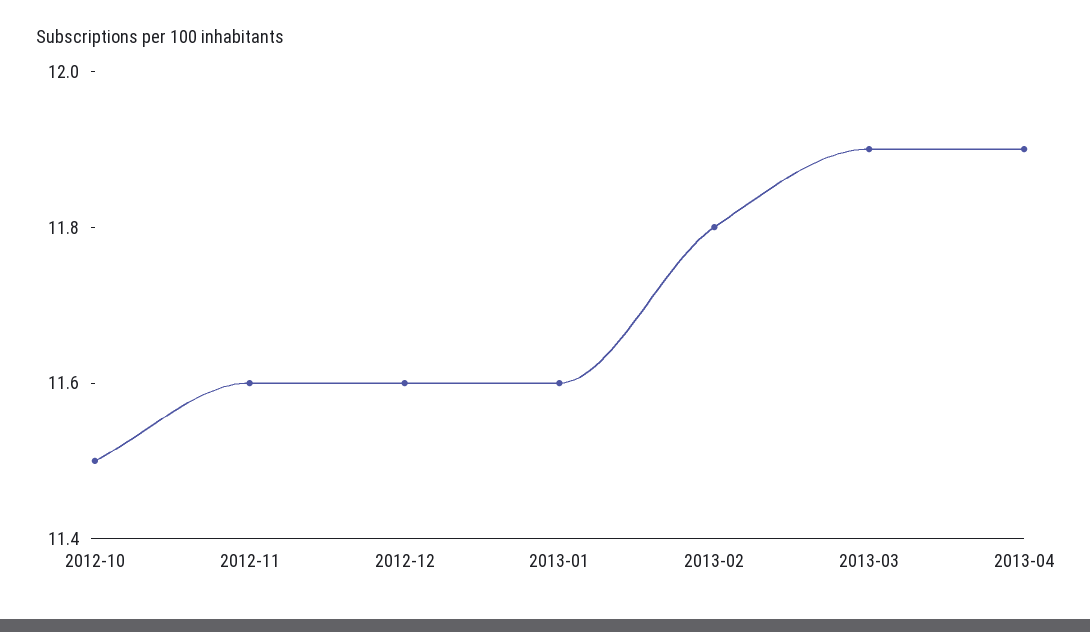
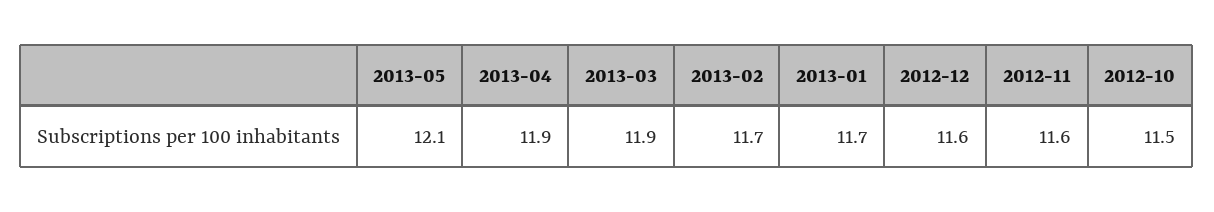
2013-01: 11.6 -> 11.7
2013-02: 11.8 -> 11.7
2013-05: none -> 12.1

